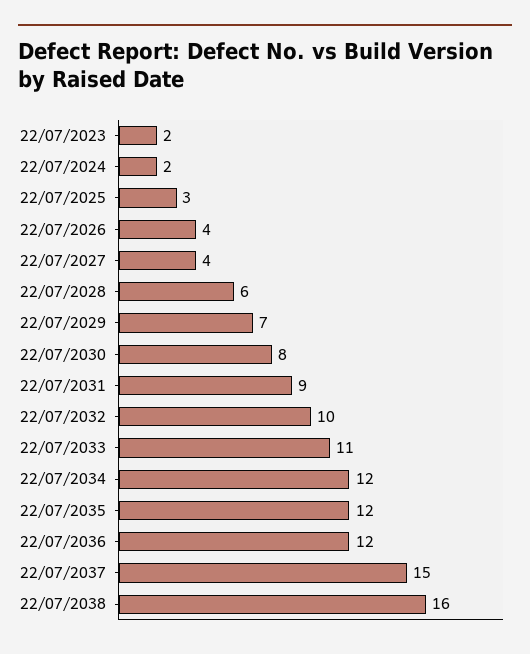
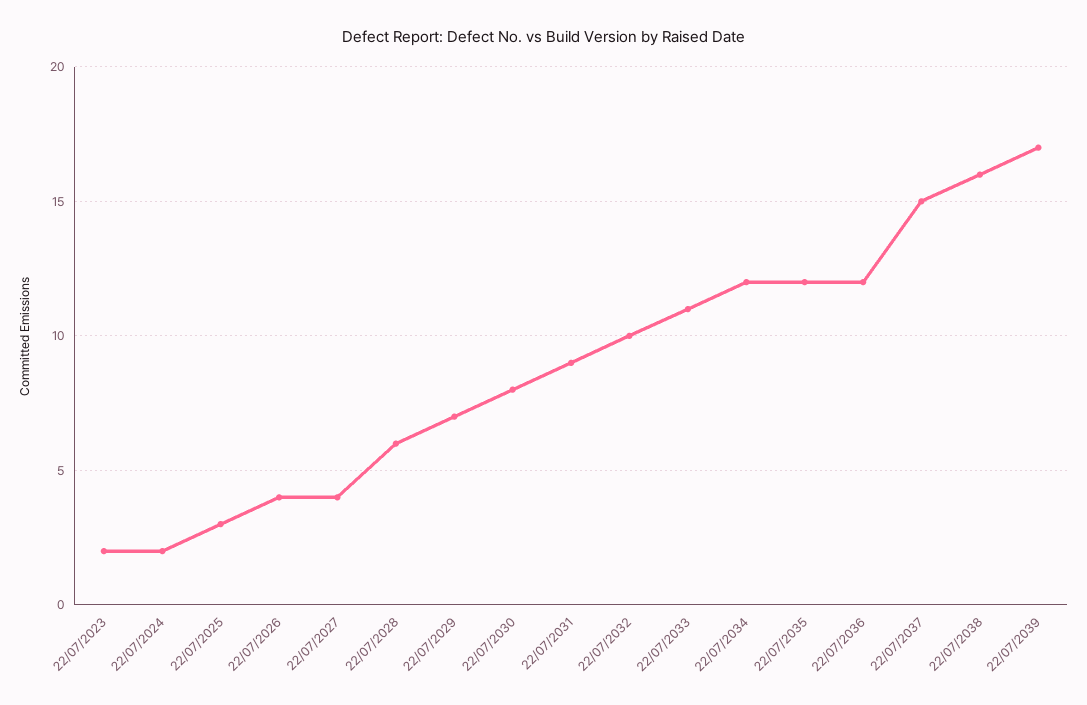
22/07/2039: none -> 17

